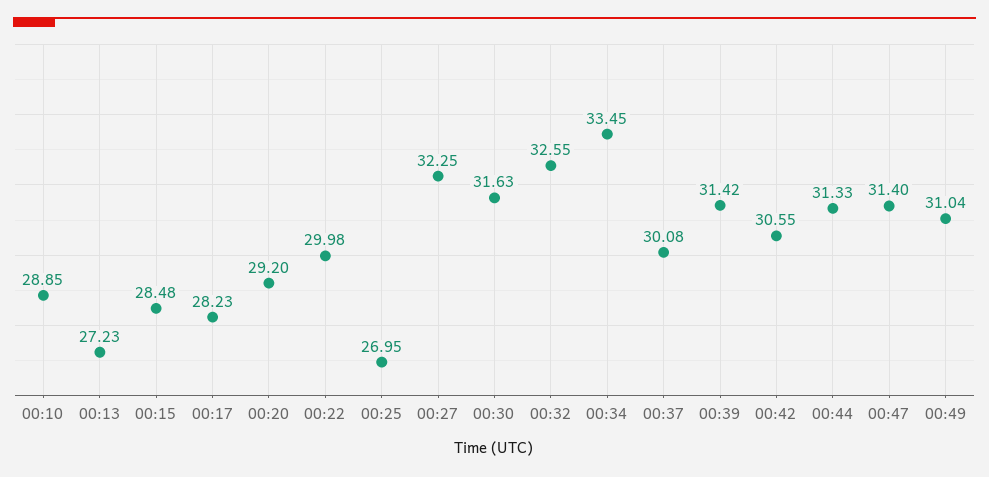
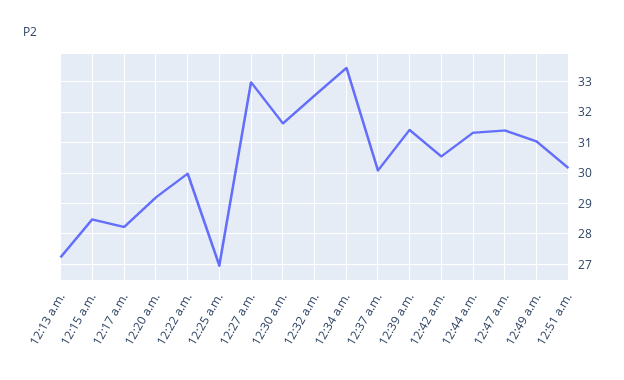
00:10: 28.85 -> none
00:27: 32.25 -> 33
12:51 a.m.: none -> 30.2

